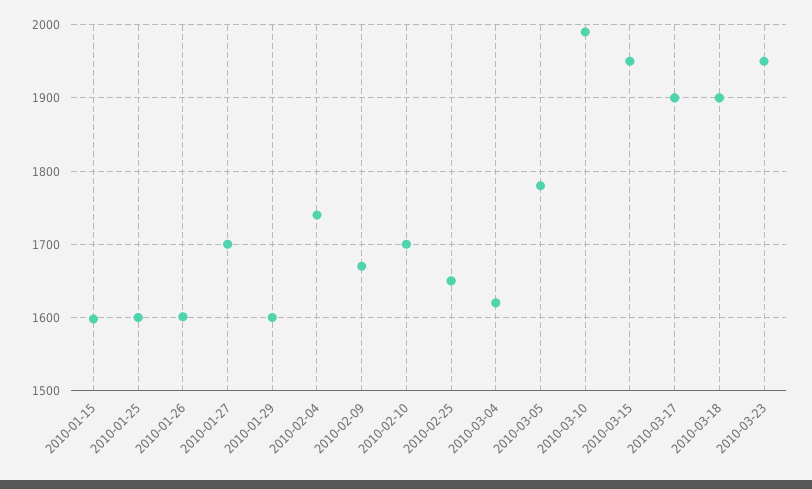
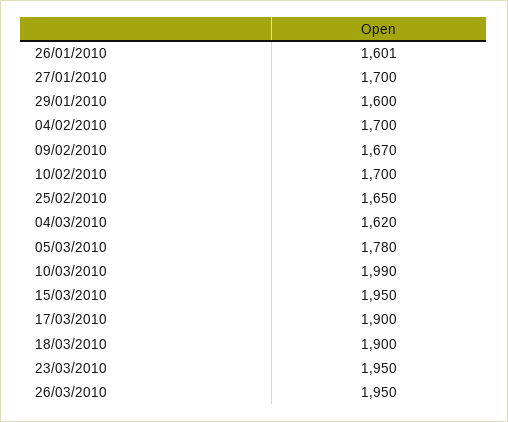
2010-01-15: 1600 -> none
2010-01-25: 1600 -> none
2010-02-04: 1740 -> 1700
26/03/2010: none -> 1950

